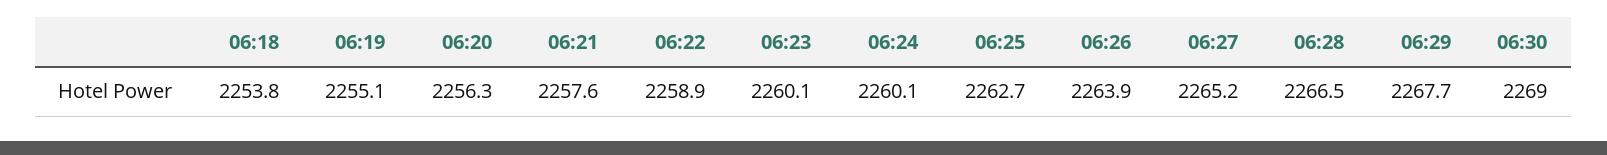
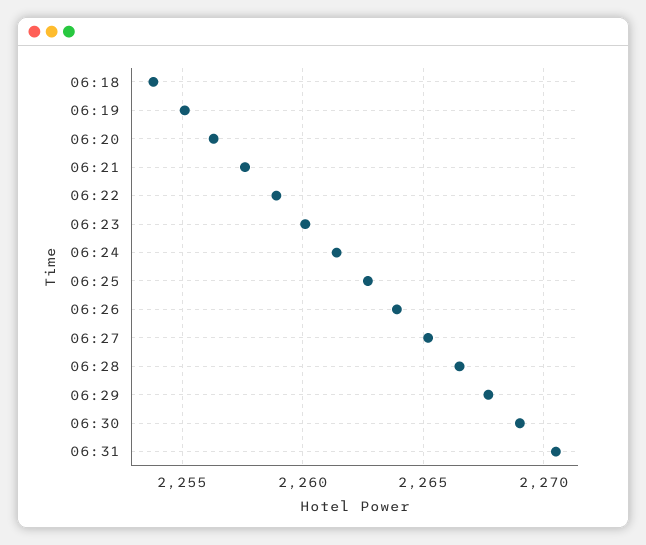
06:24: 2260.1 -> 2261.5
06:31: none -> 2270.5

